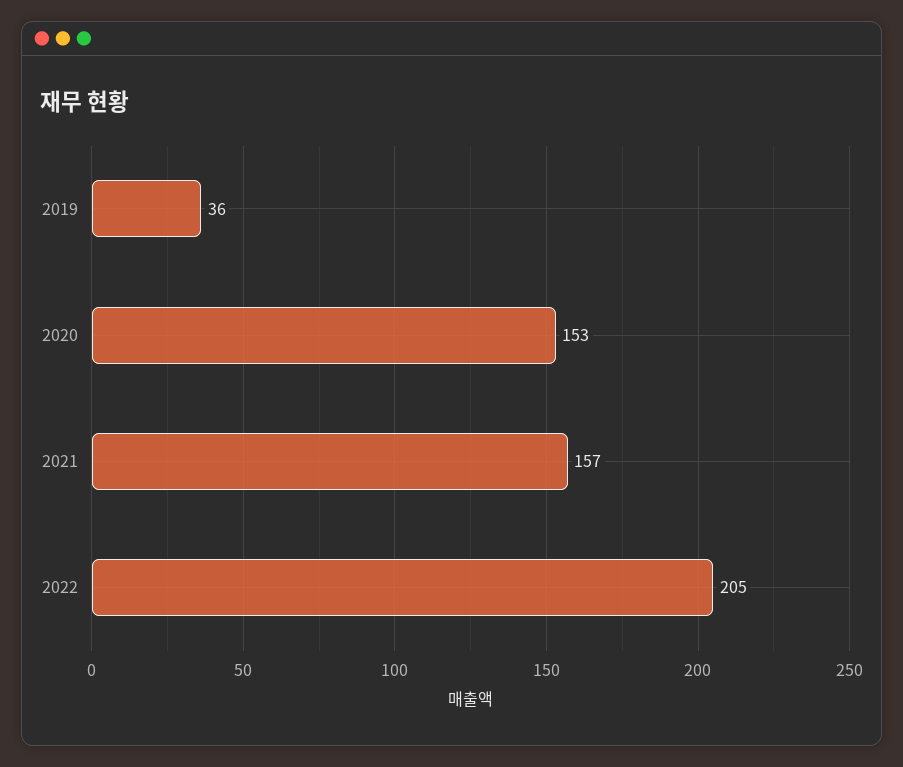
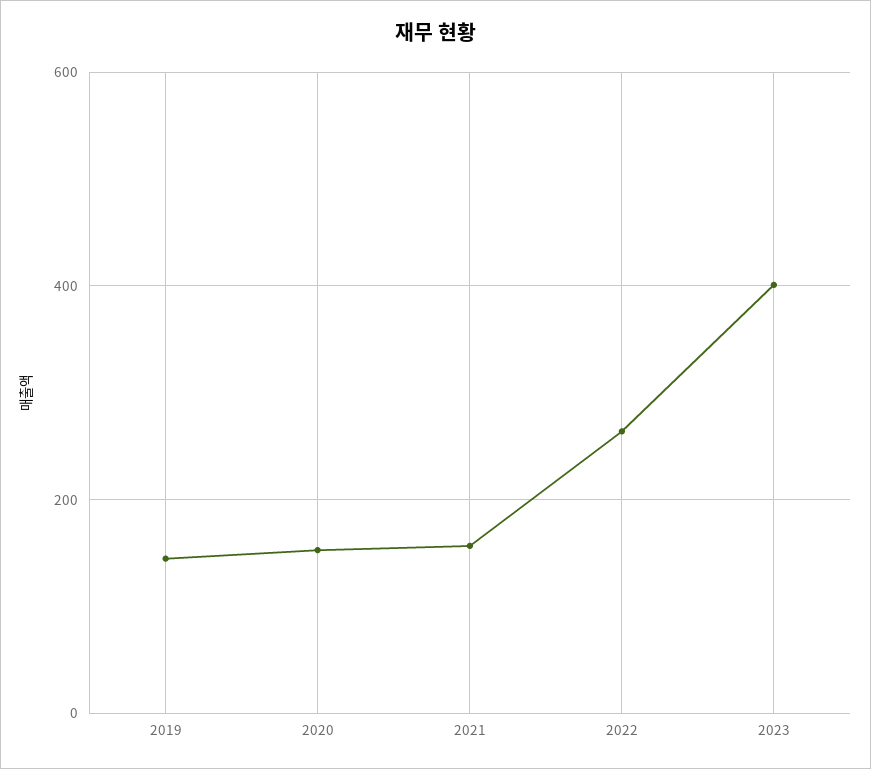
2019: 36 -> 140
2022: 205 -> 260
2023: none -> 400

